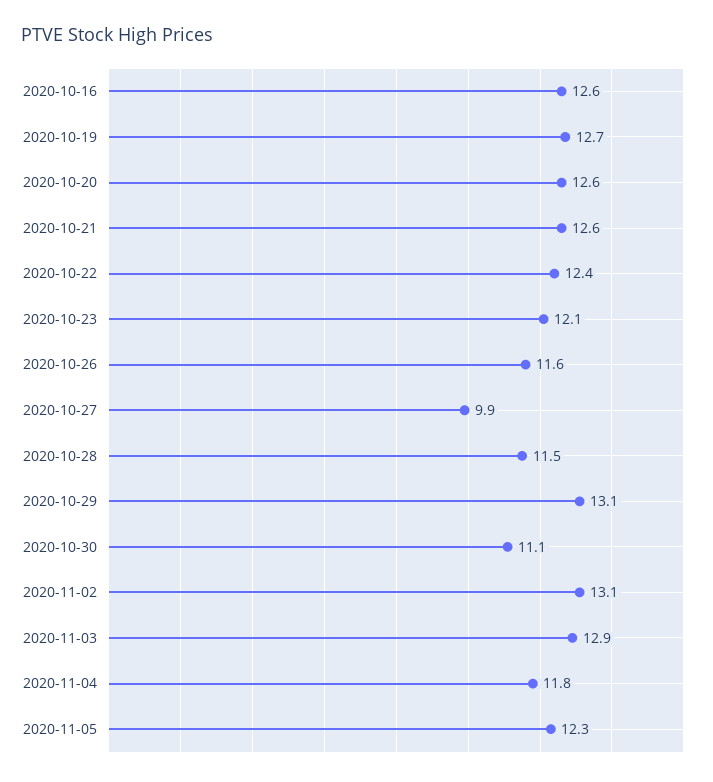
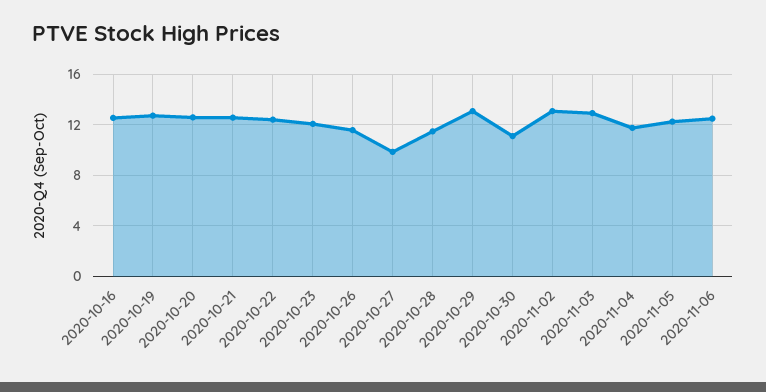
2020-11-06: none -> 12.5

